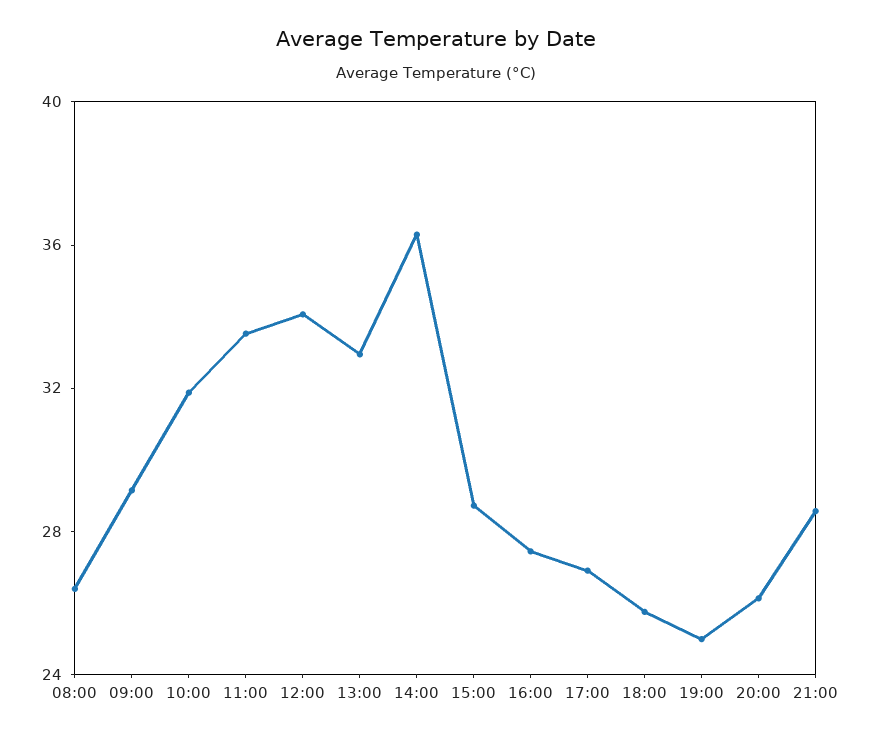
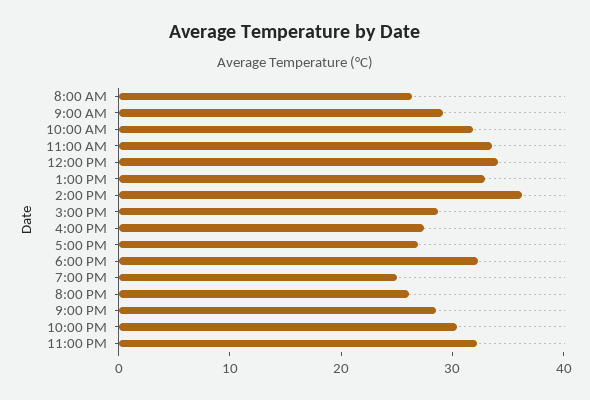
18:00: 26 -> 32
10:00 PM: none -> 30
11:00 PM: none -> 32

